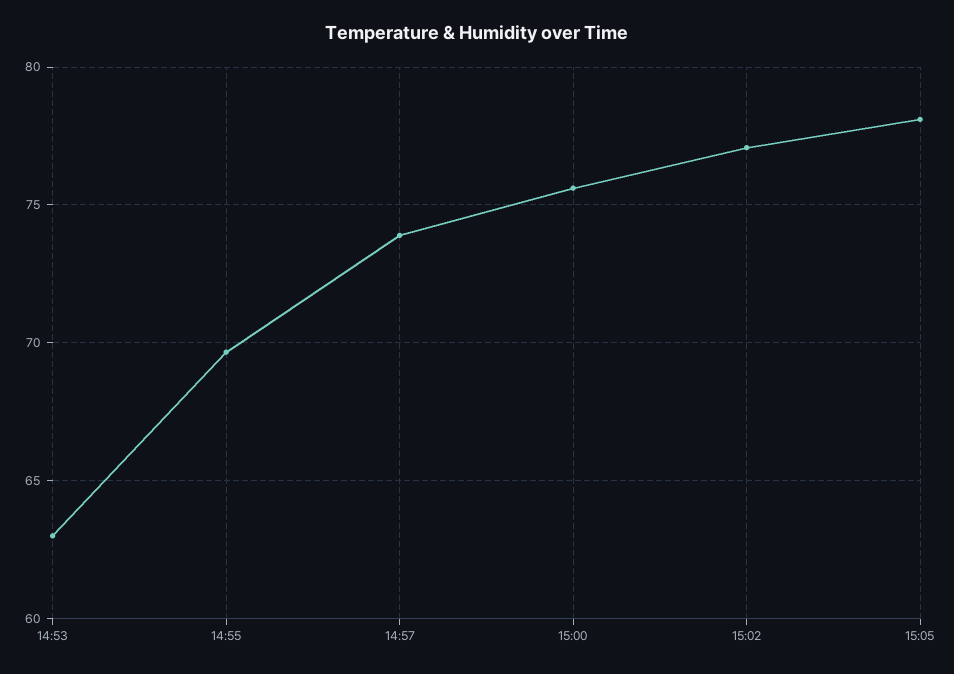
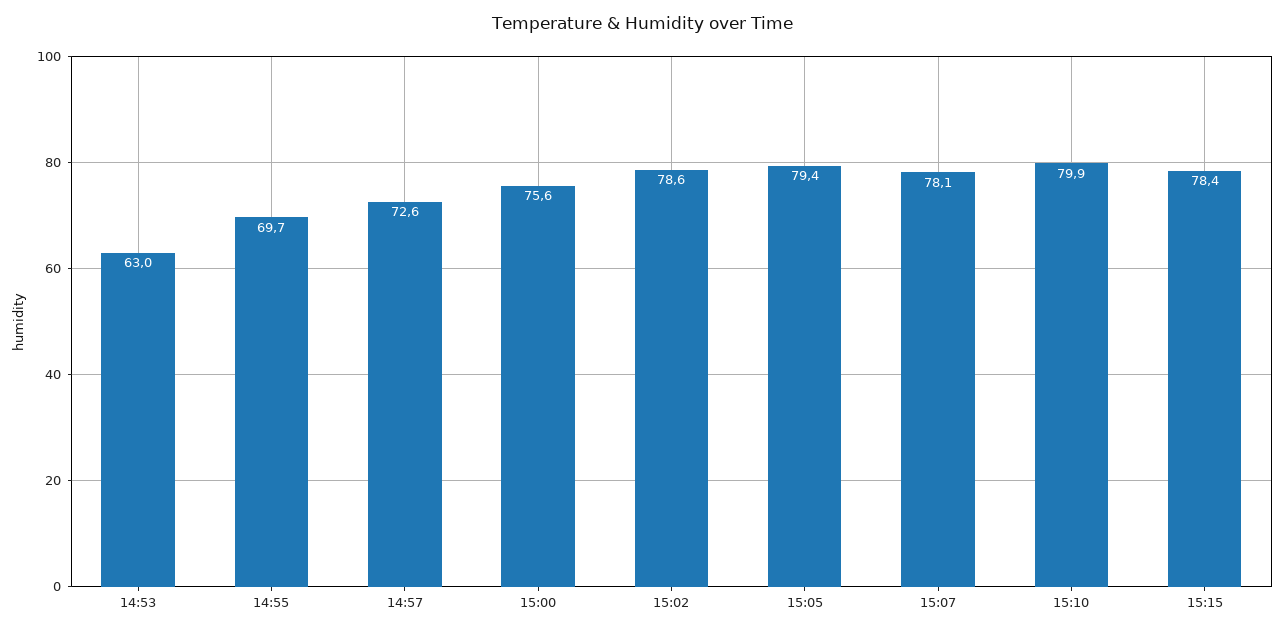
14:57: 74 -> 72.6
15:02: 77 -> 78.6
15:05: 78 -> 79.4
15:07: none -> 78.1
15:10: none -> 79.9
15:15: none -> 78.4

